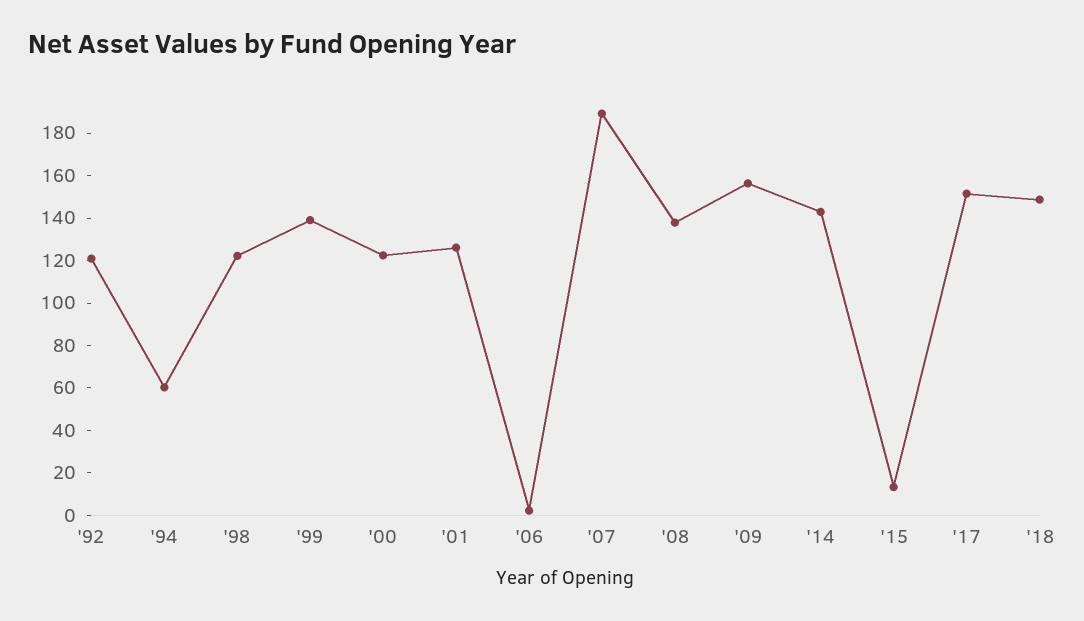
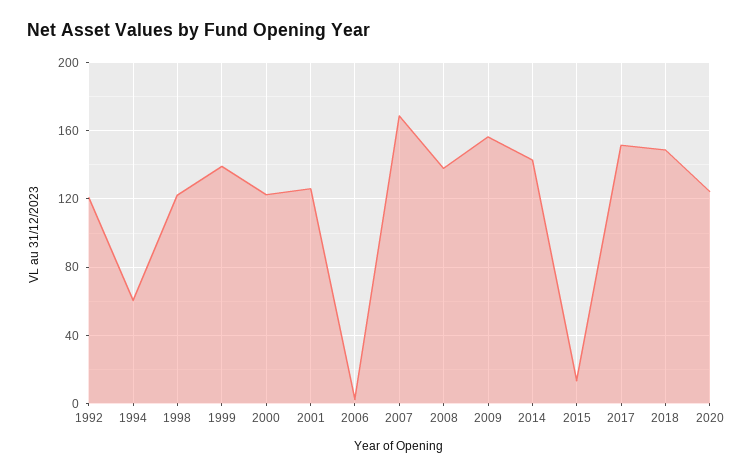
'07: 190 -> 170
2020: none -> 125

